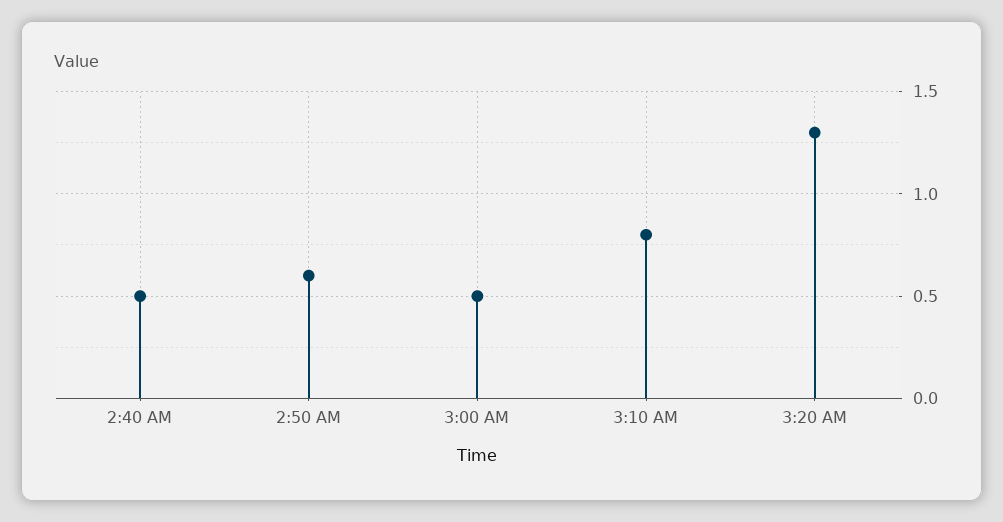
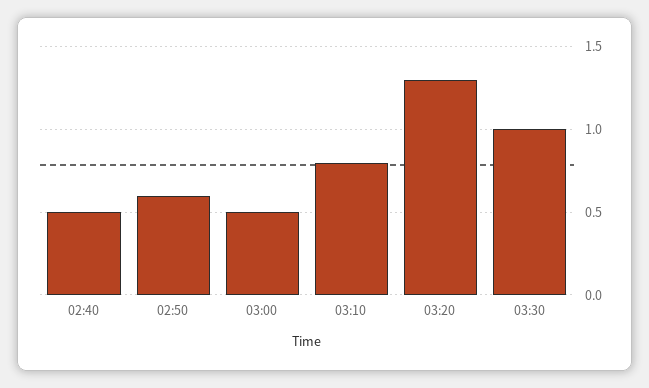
03:30: none -> 1

